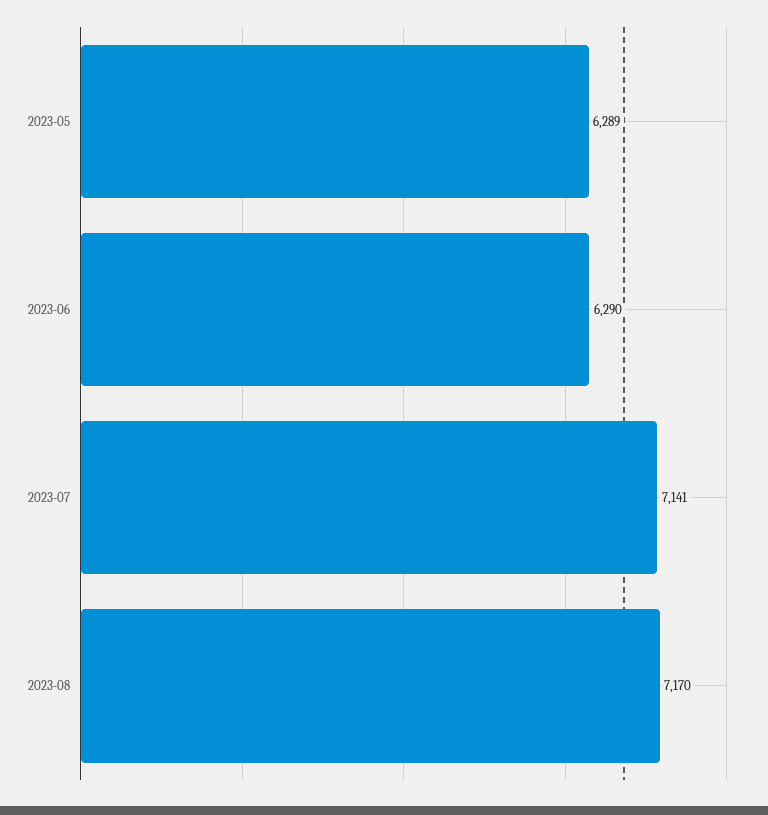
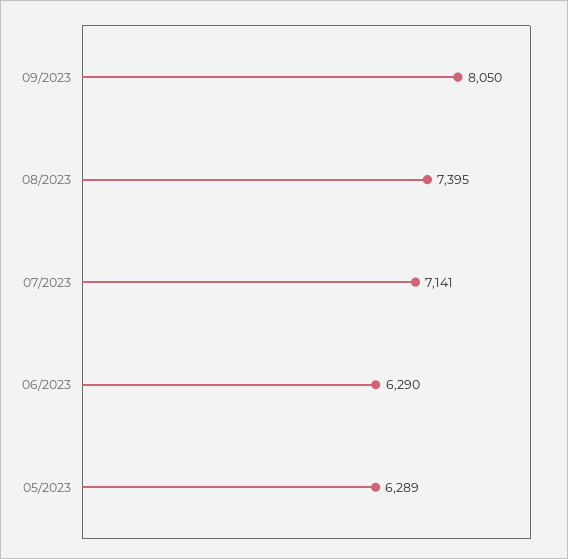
2023-08: 7170 -> 7395
09/2023: none -> 8050

